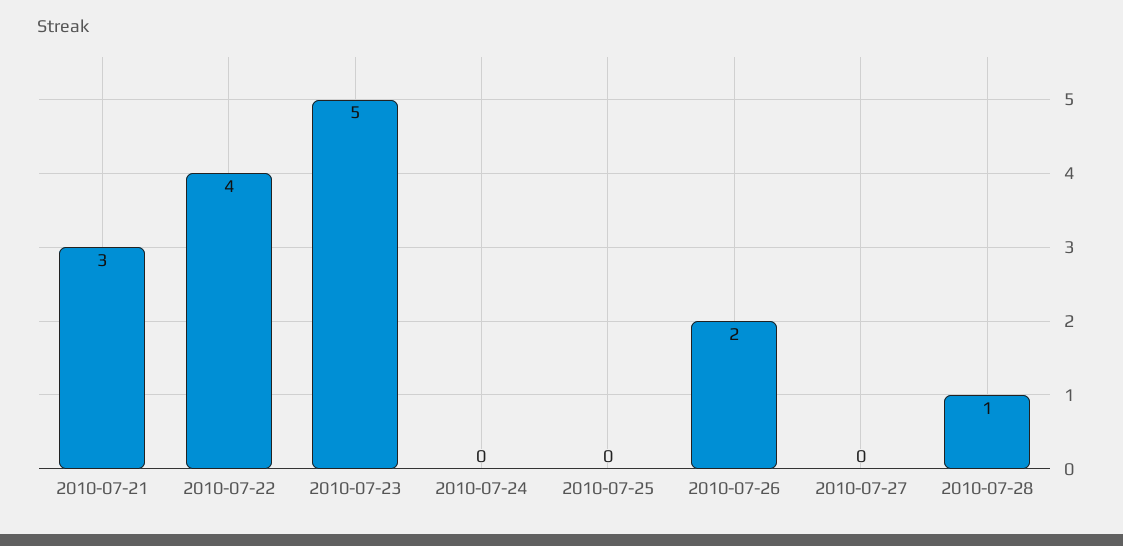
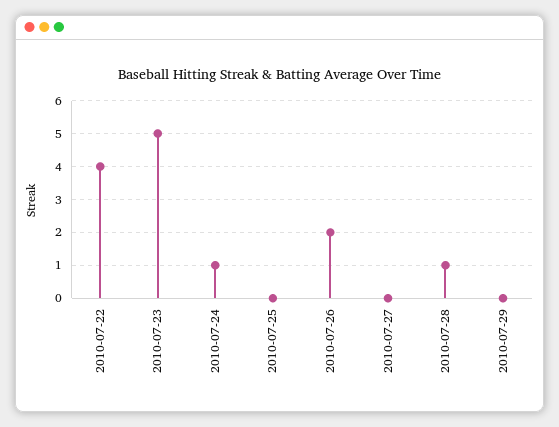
2010-07-21: 3 -> none
2010-07-24: 0 -> 1
2010-07-29: none -> 0

